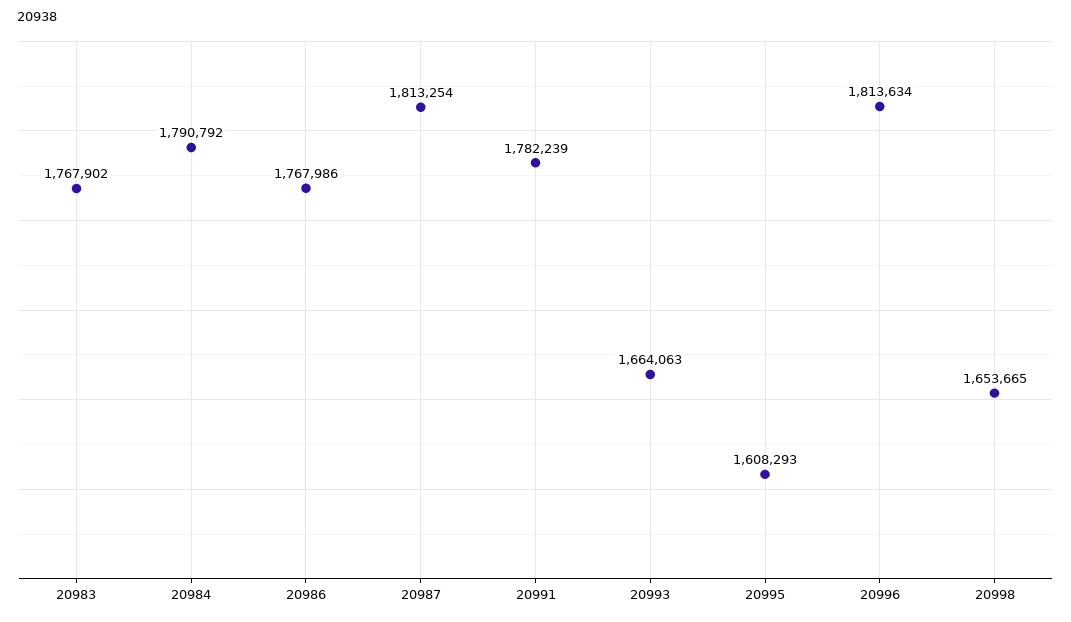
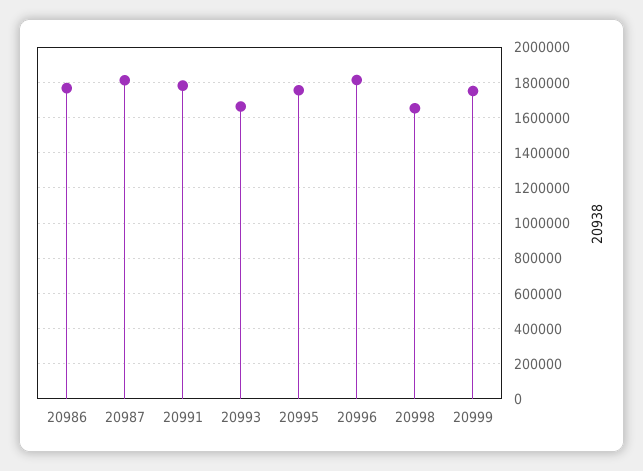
20983: 1767902 -> none
20984: 1790792 -> none
20995: 1608293 -> 1750000
20999: none -> 1750000

